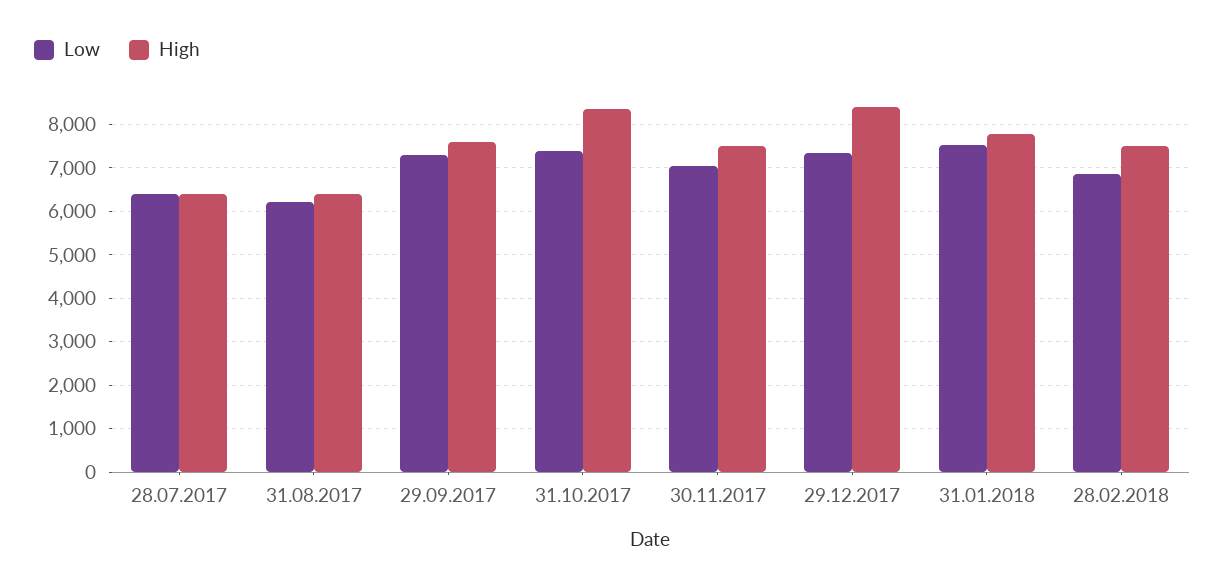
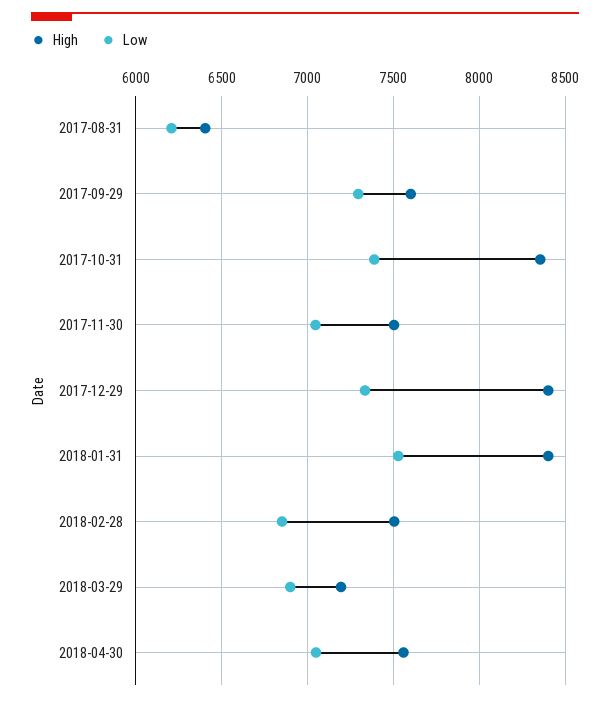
Low, 28.07.2017: 6400 -> none
High, 28.07.2017: 6400 -> none
High, 31.01.2018: 7800 -> 8400
High, 2018-03-29: none -> 7200
Low, 2018-03-29: none -> 6900
High, 2018-04-30: none -> 7550
Low, 2018-04-30: none -> 7050

